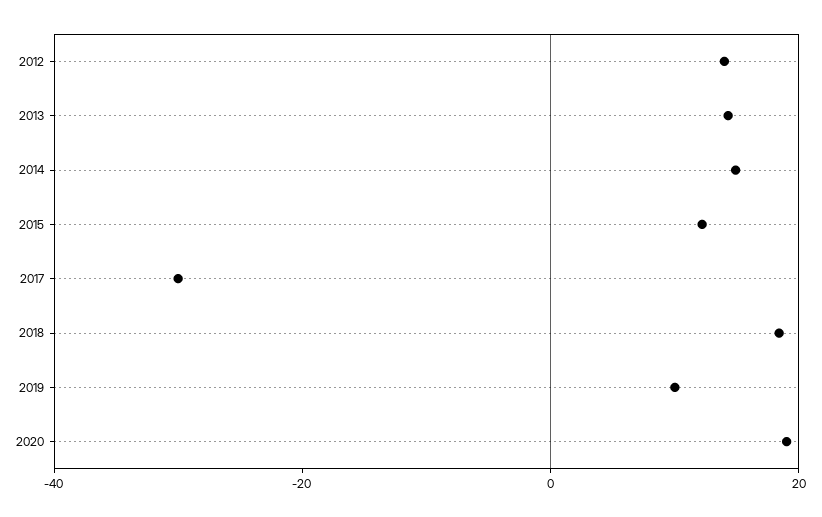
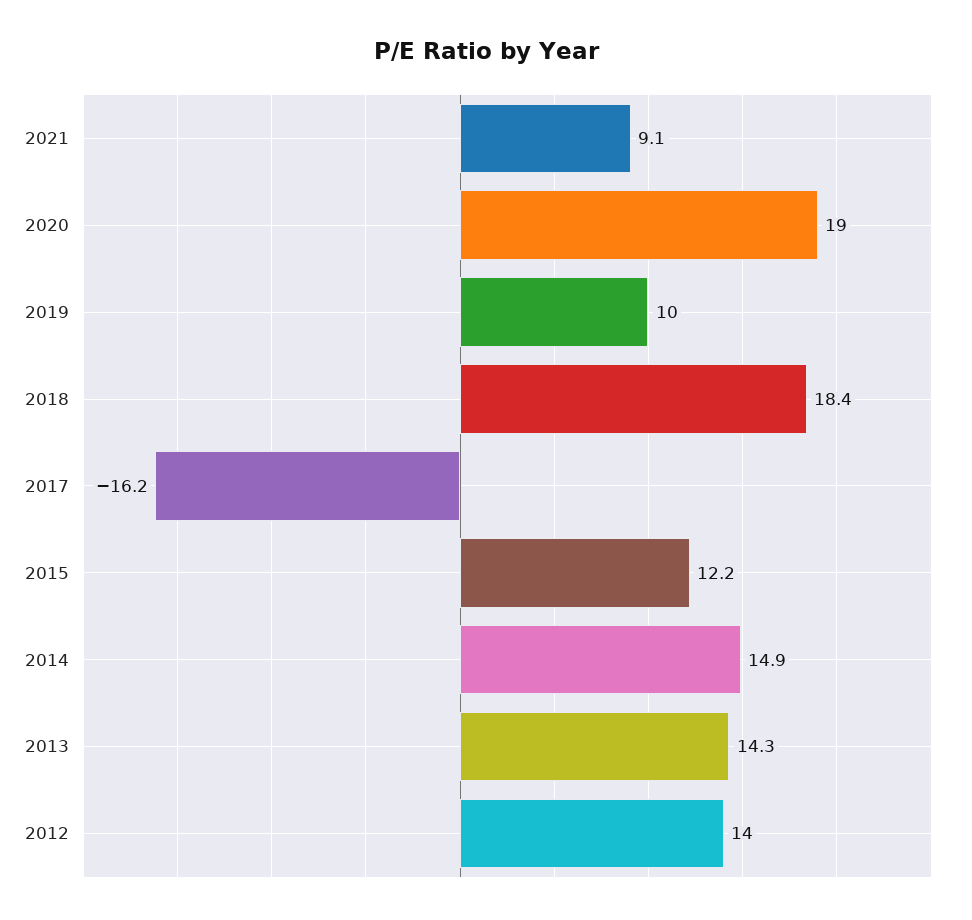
2017: -30 -> -16.2
2021: none -> 9.1

